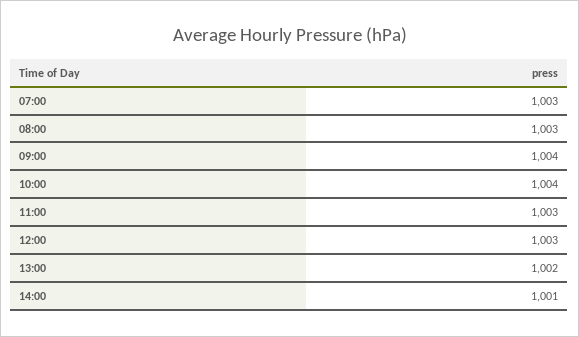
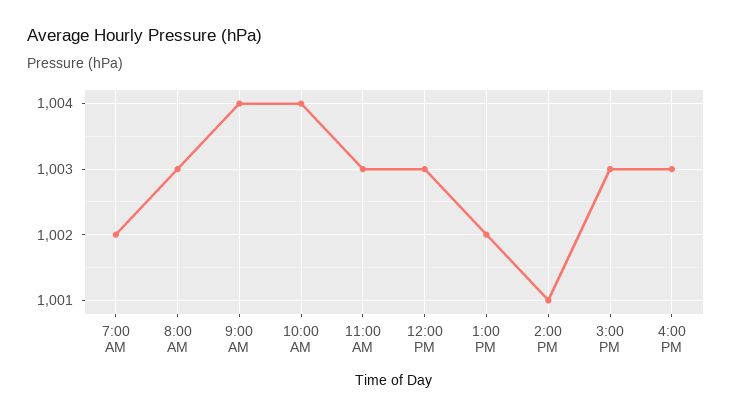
07:00: 1003 -> 1002
3:00 PM: none -> 1003
4:00 PM: none -> 1003

